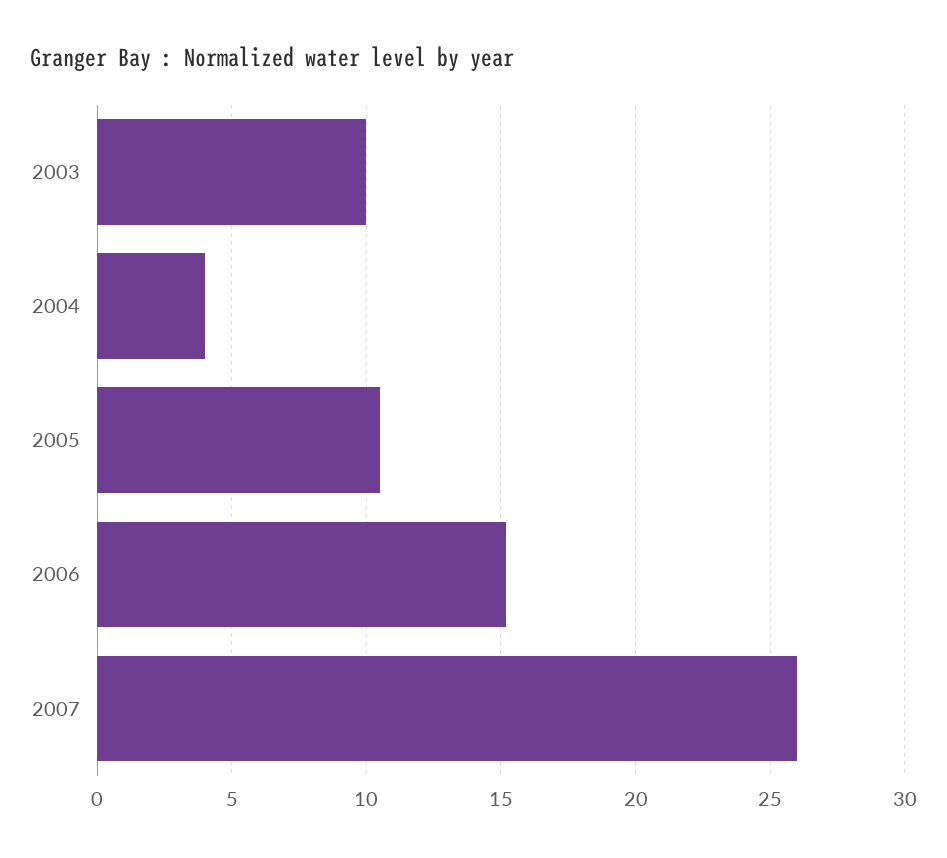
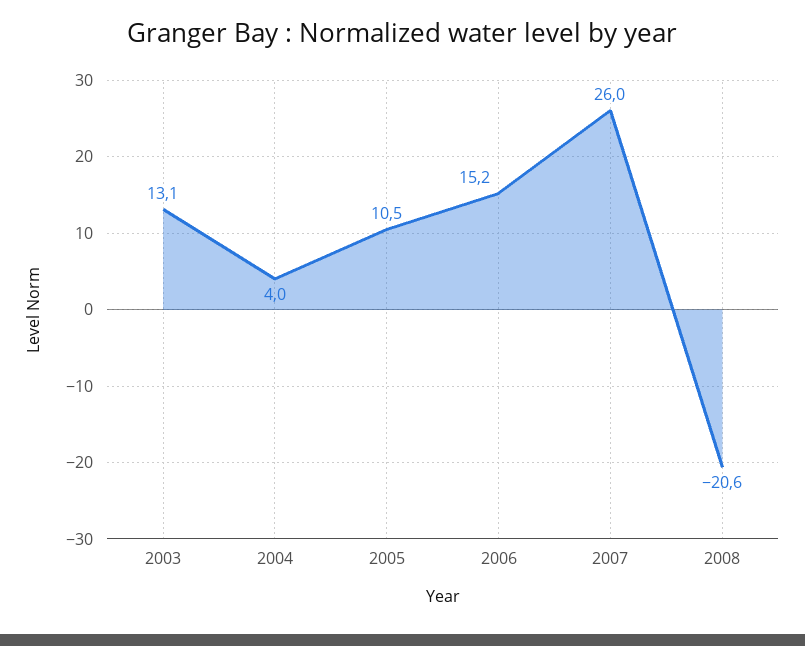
2003: 10 -> 13.1
2008: none -> -20.6

